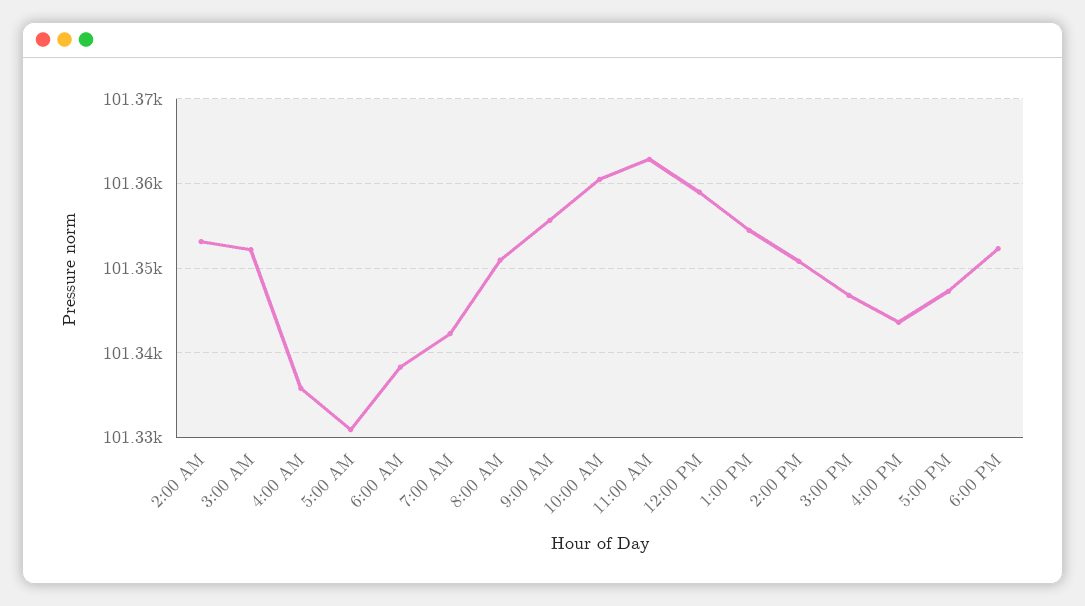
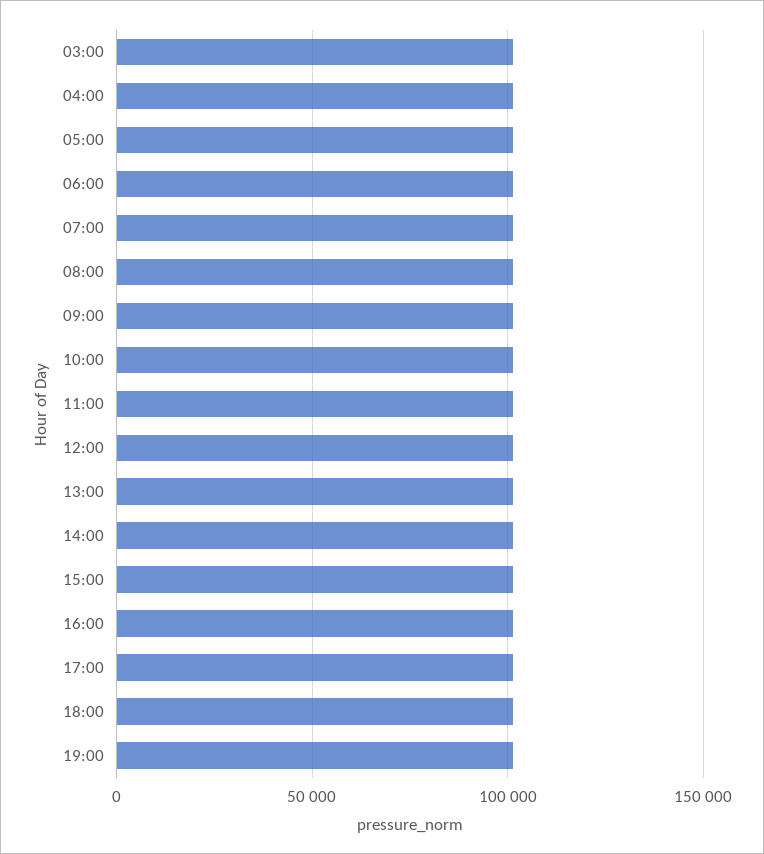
2:00 AM: 101353 -> none
19:00: none -> 100000

